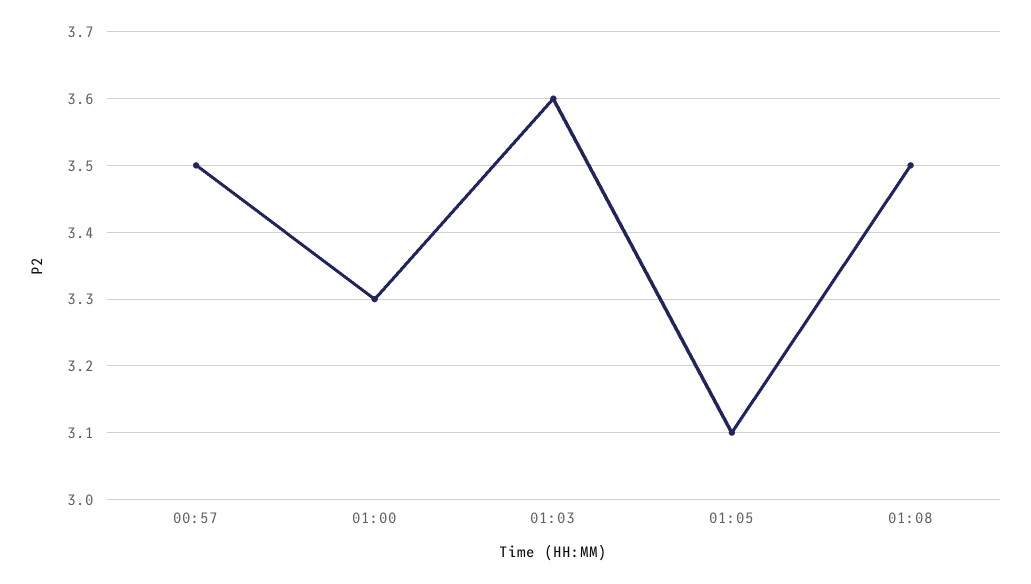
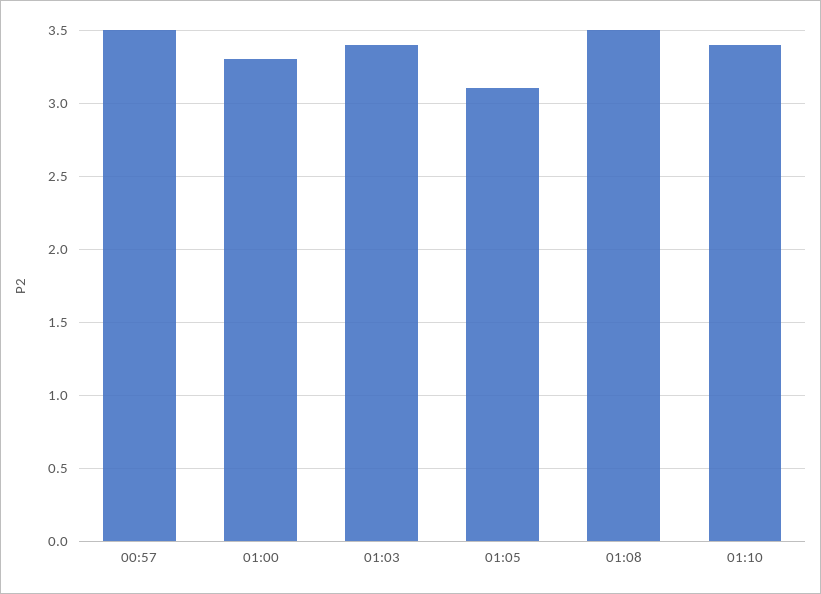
01:03: 3.6 -> 3.4
01:10: none -> 3.4

